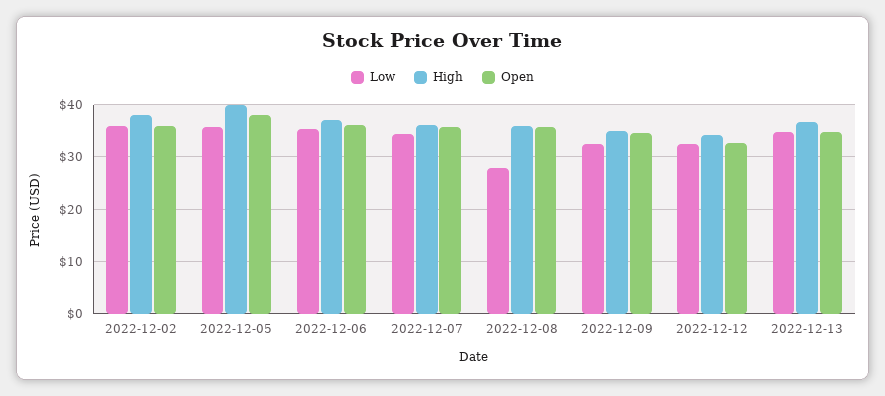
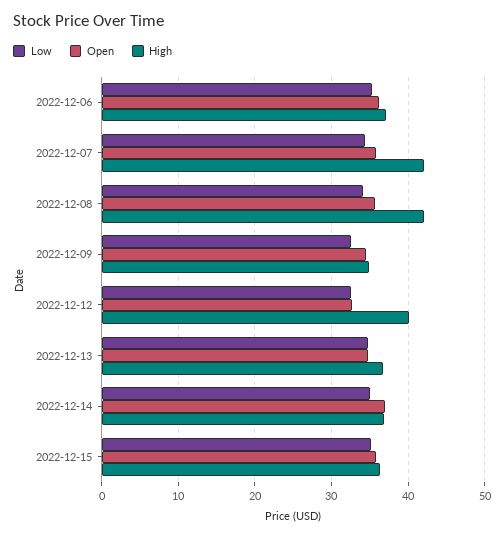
Low, 2022-12-02: 36 -> none
High, 2022-12-02: 38 -> none
Open, 2022-12-02: 36 -> none
Low, 2022-12-05: 36 -> none
High, 2022-12-05: 40 -> none
Open, 2022-12-05: 38 -> none
High, 2022-12-07: 36 -> 42
Low, 2022-12-08: 28 -> 34
High, 2022-12-08: 36 -> 42
High, 2022-12-12: 34 -> 40
Low, 2022-12-14: none -> 35
Open, 2022-12-14: none -> 37
High, 2022-12-14: none -> 37
Low, 2022-12-15: none -> 35
Open, 2022-12-15: none -> 36
High, 2022-12-15: none -> 36

